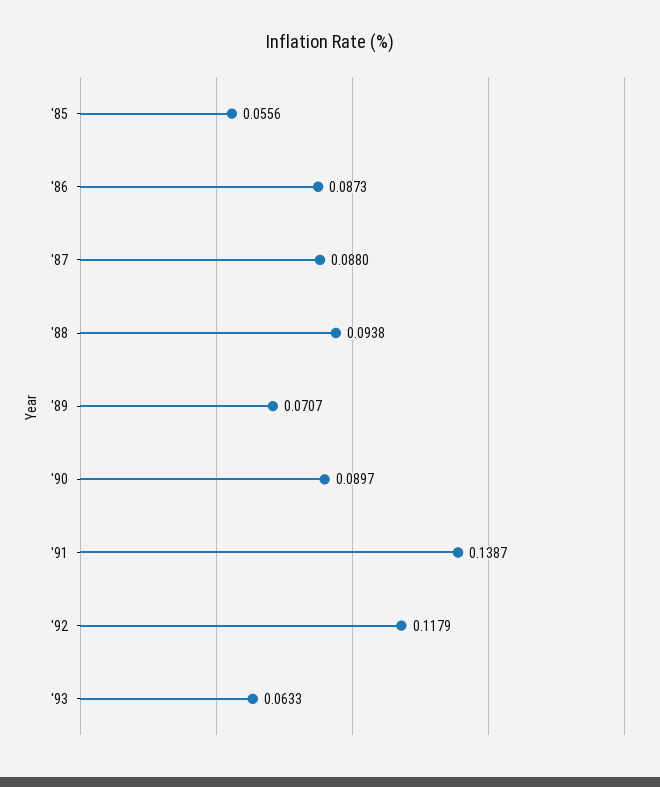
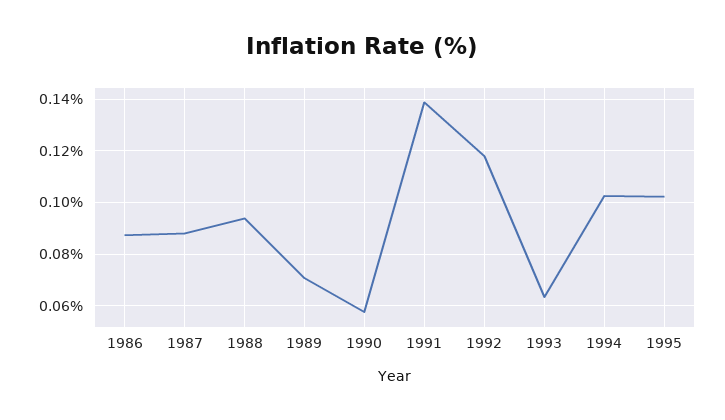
'85: 0.0556 -> none
'90: 0.0897 -> 0.0575
1994: none -> 0.1025
1995: none -> 0.1025

